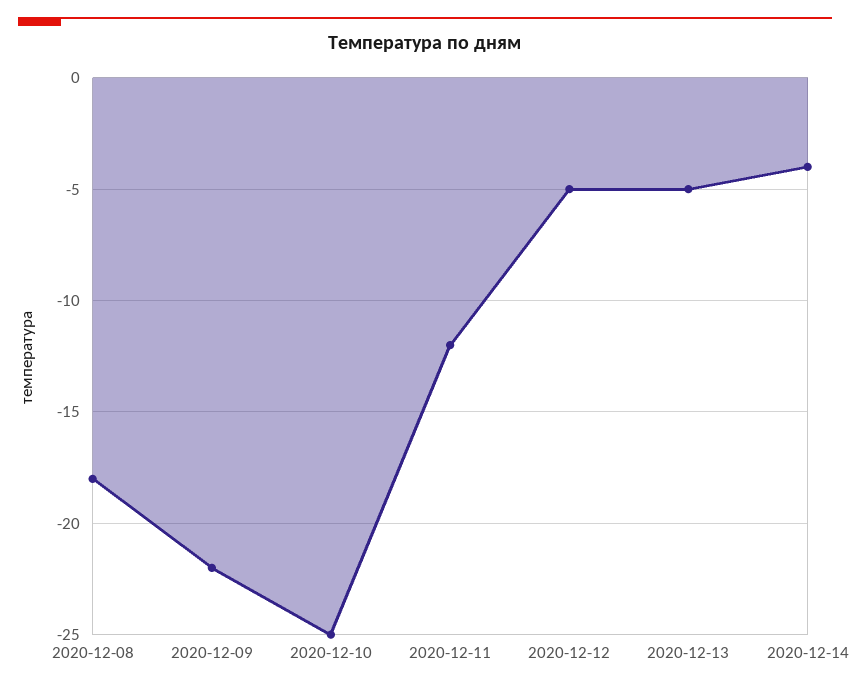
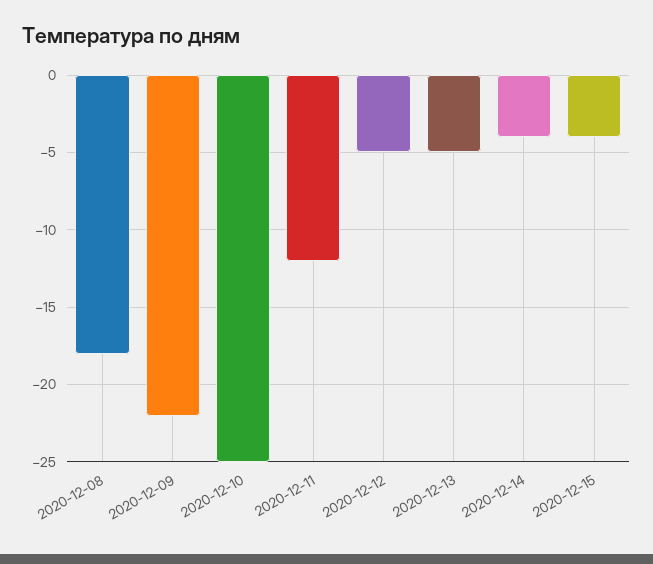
2020-12-15: none -> -4

